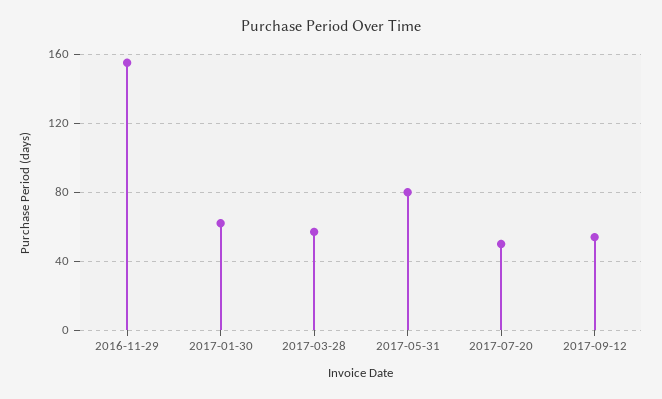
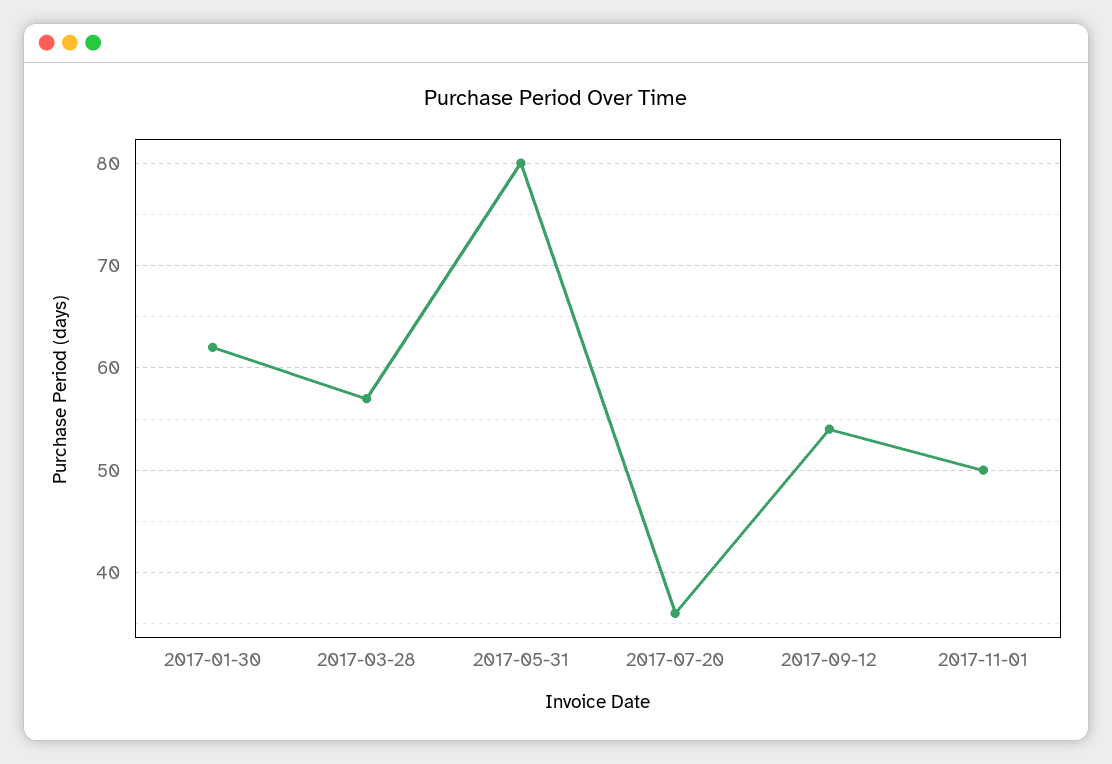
2016-11-29: 155 -> none
2017-07-20: 50 -> 36
2017-11-01: none -> 50

